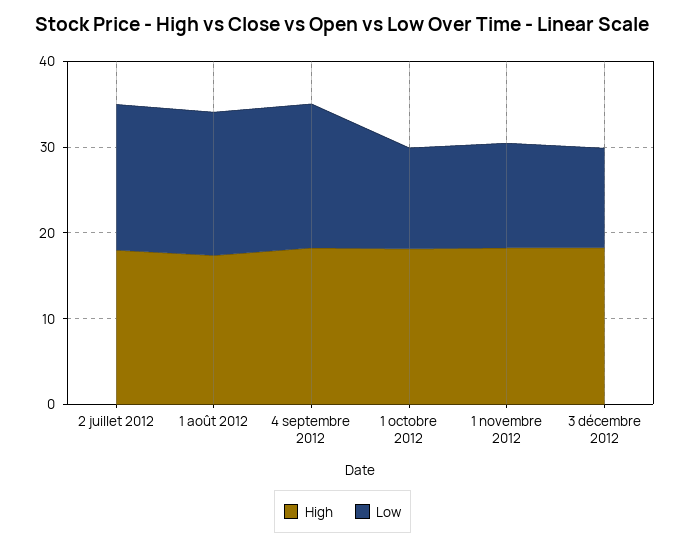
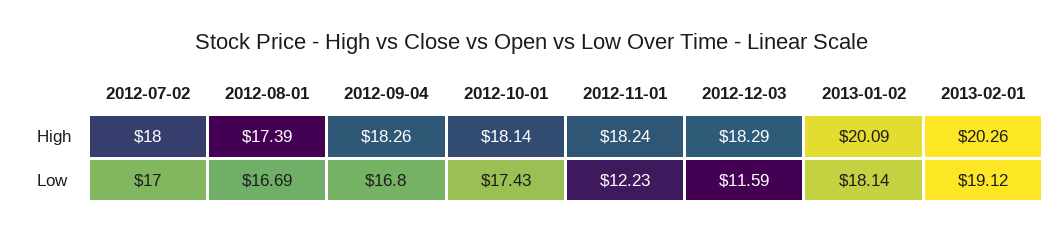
Low, 1 octobre 2012: 12 -> 17.43
High, 2013-01-02: none -> 20.09
High, 2013-02-01: none -> 20.26
Low, 2013-01-02: none -> 18.14
Low, 2013-02-01: none -> 19.12

